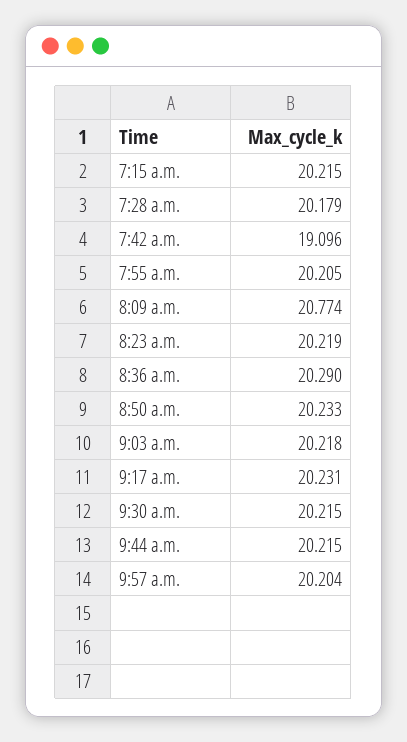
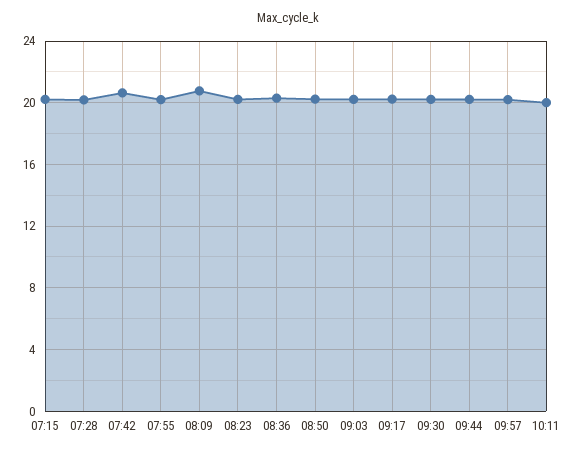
7:42 a.m.: 19.096 -> 20.5
10:11: none -> 20

